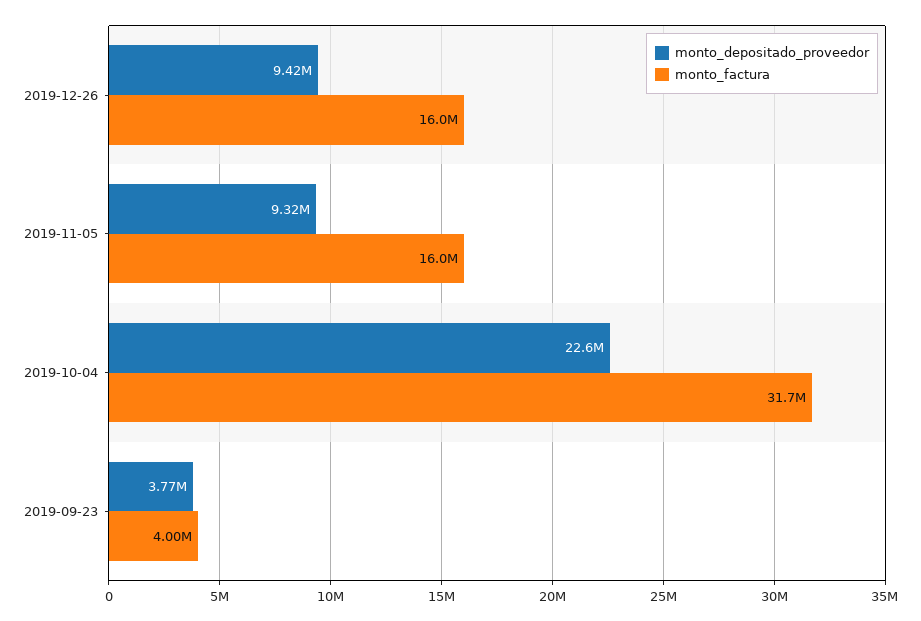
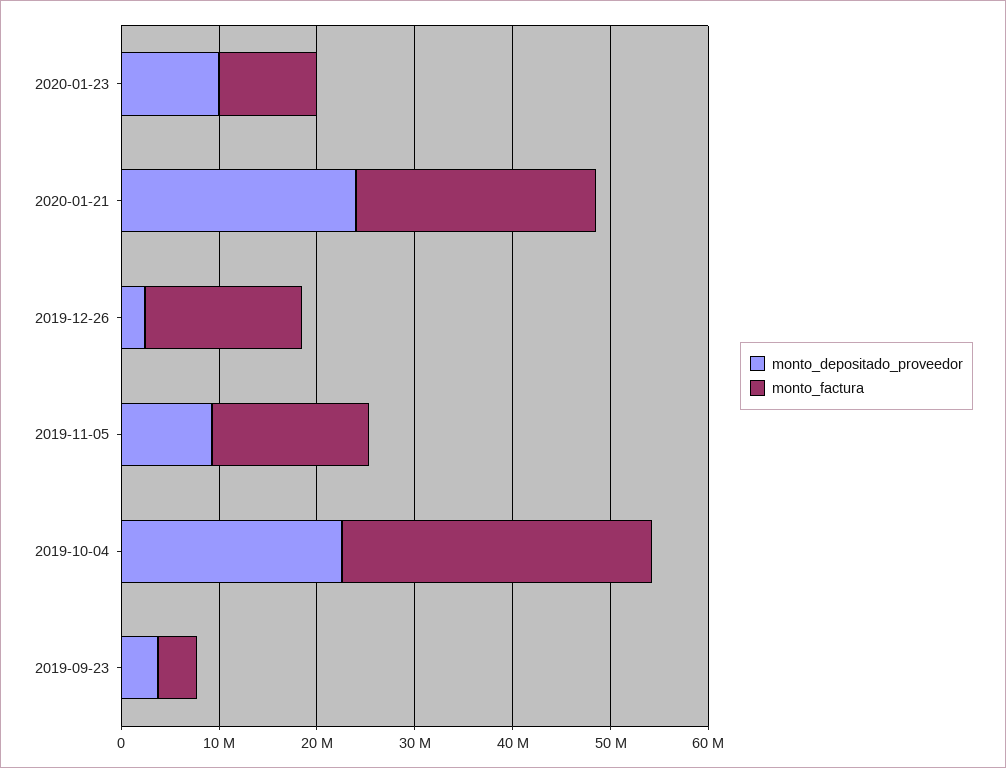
monto_depositado_proveedor, 2019-12-26: 9420000 -> 2000000
monto_depositado_proveedor, 2020-01-23: none -> 10000000
monto_factura, 2020-01-23: none -> 10000000
monto_depositado_proveedor, 2020-01-21: none -> 24000000
monto_factura, 2020-01-21: none -> 24000000

